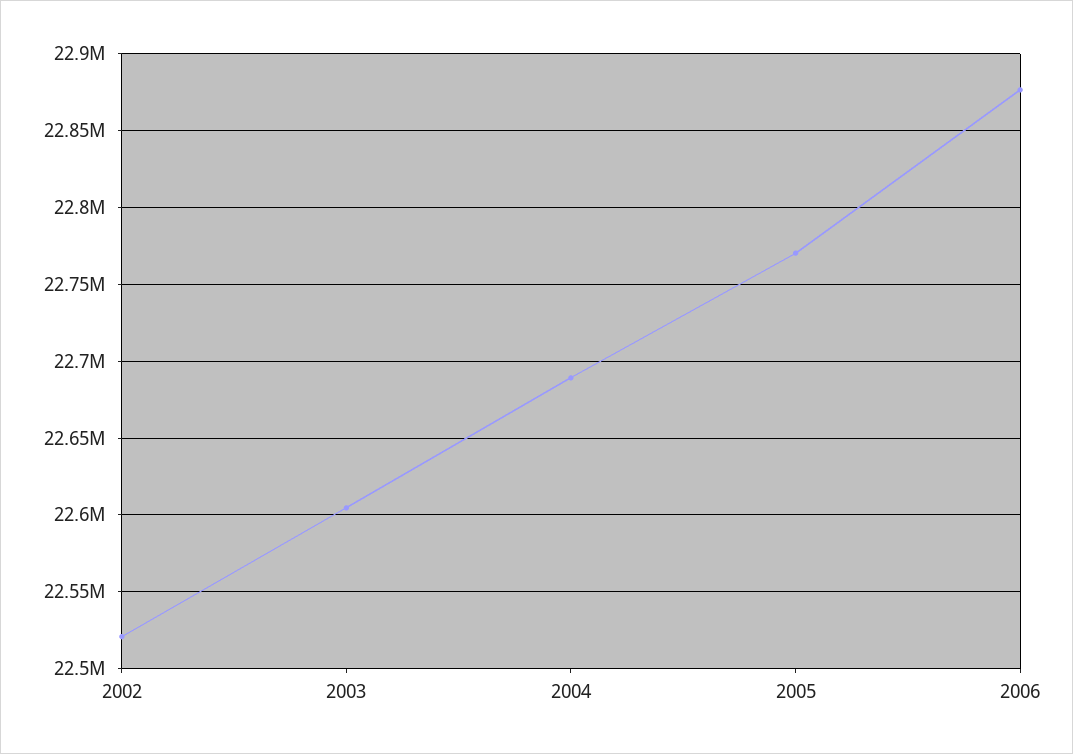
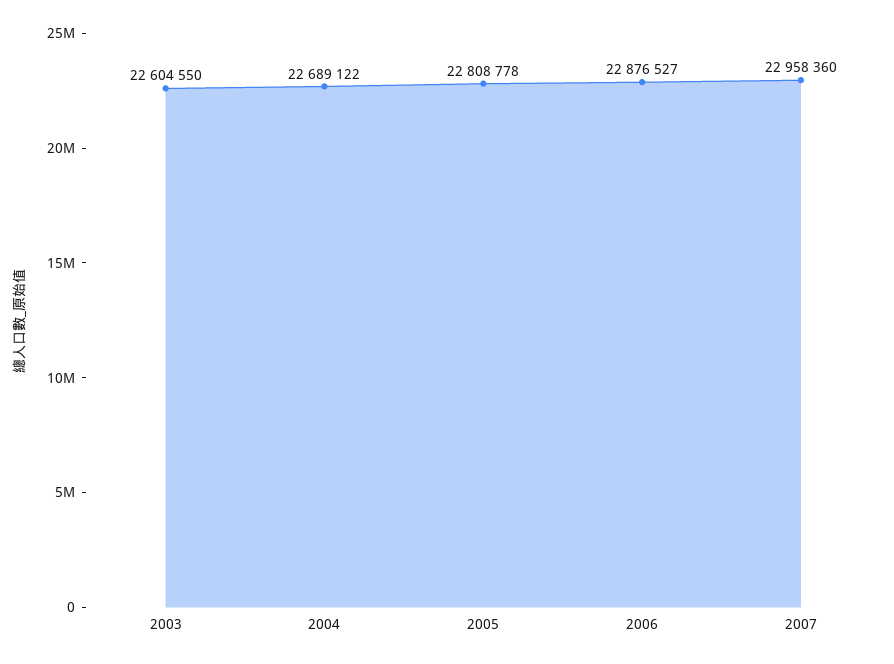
2002: 22520000 -> none
2005: 22770000 -> 22808778
2007: none -> 22958360

